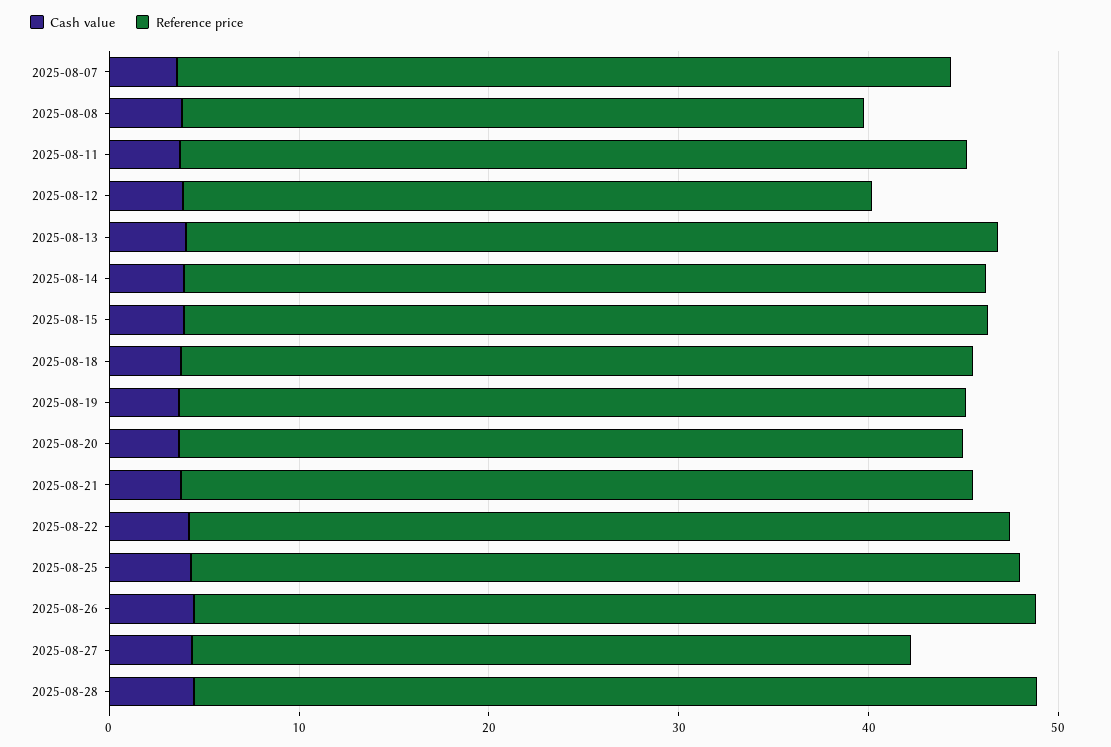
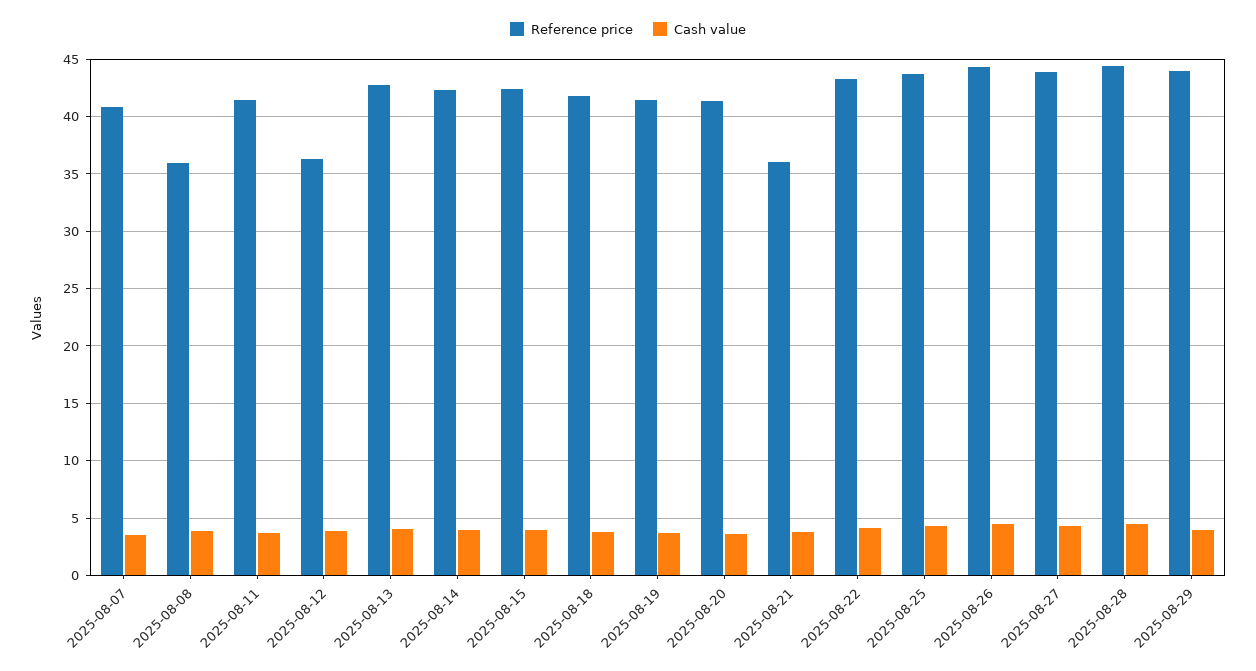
Reference price, 2025-08-21: 42 -> 36
Reference price, 2025-08-27: 38 -> 44
Reference price, 2025-08-29: none -> 44
Cash value, 2025-08-29: none -> 4

